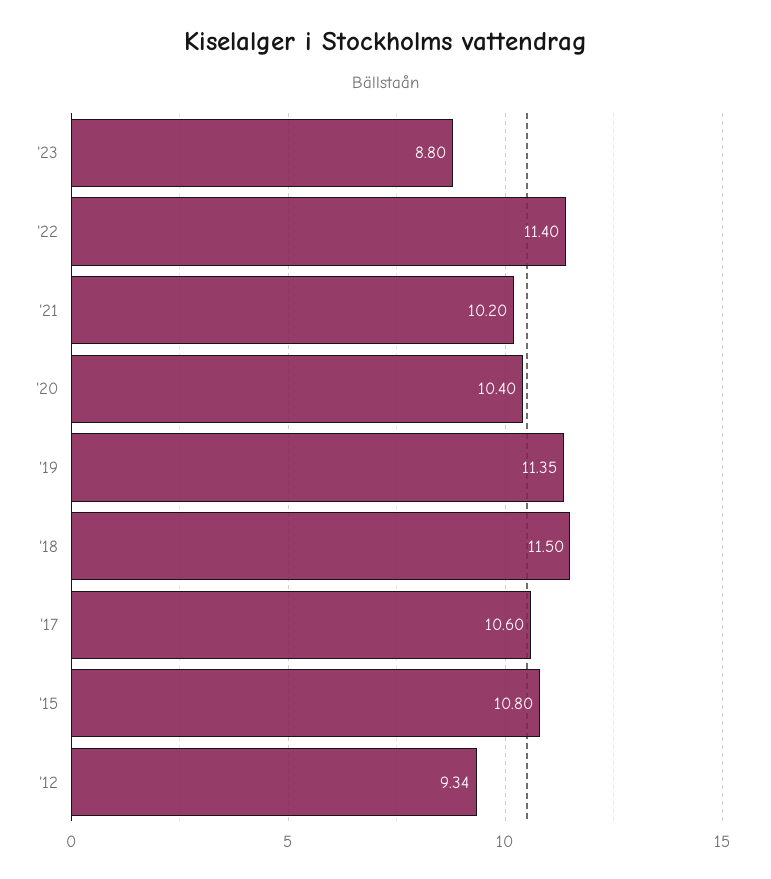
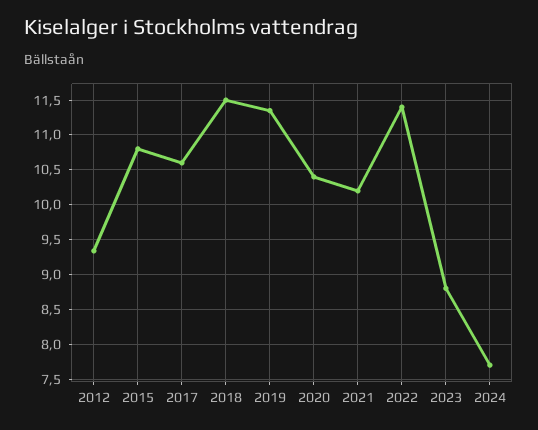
2024: none -> 7.7

